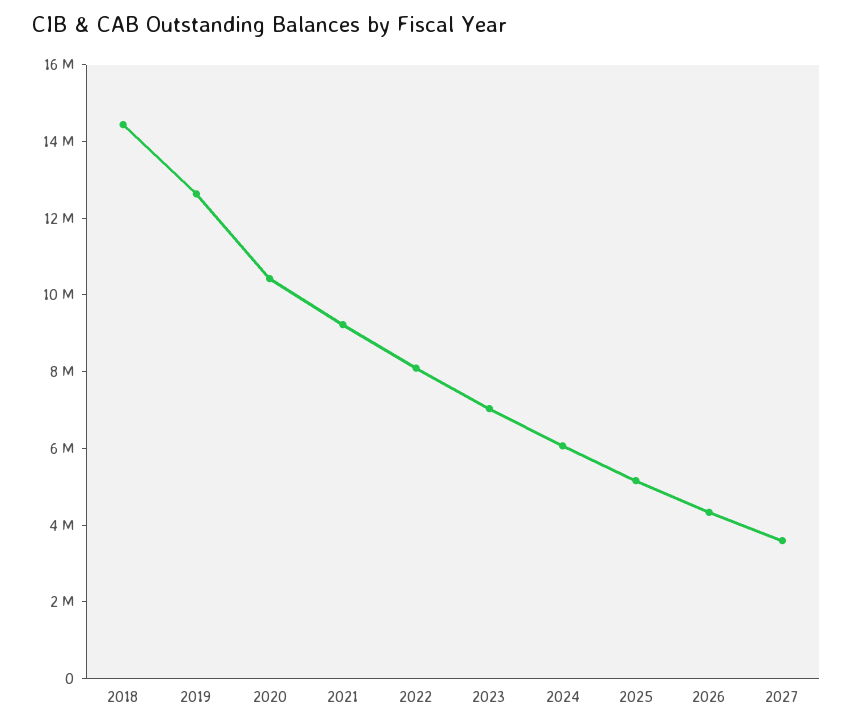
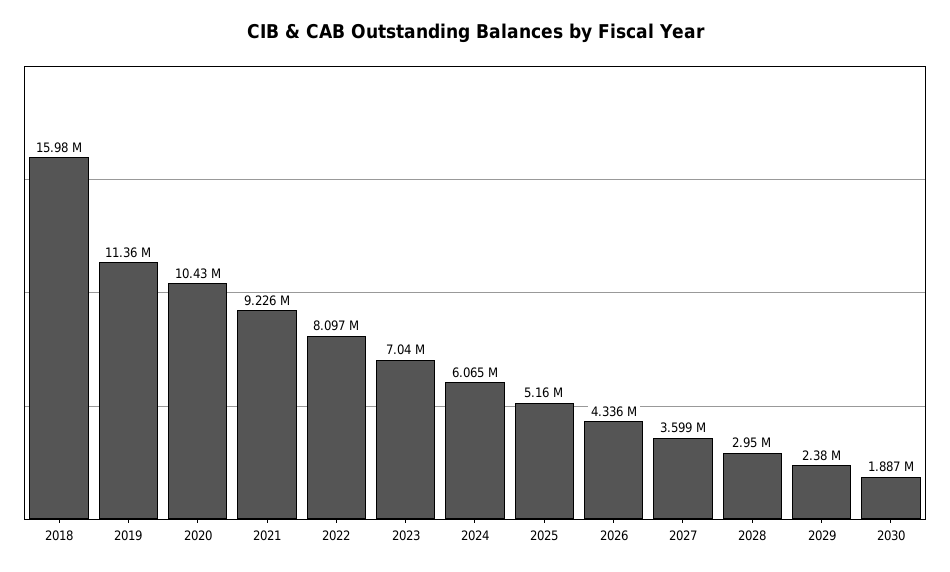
2018: 14500000 -> 15980000
2019: 12500000 -> 11360000
2028: none -> 2950000
2029: none -> 2380000
2030: none -> 1887000

